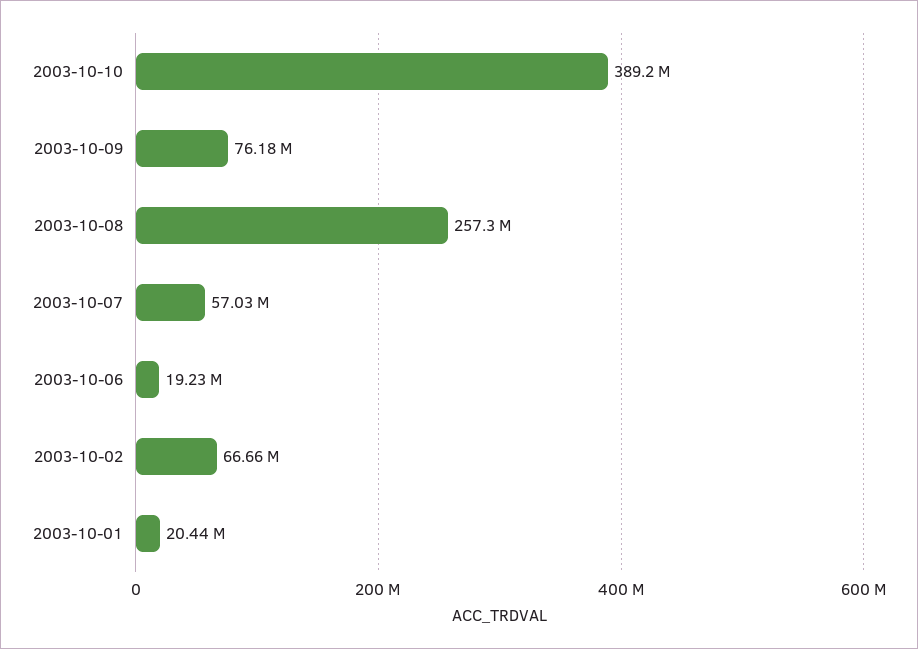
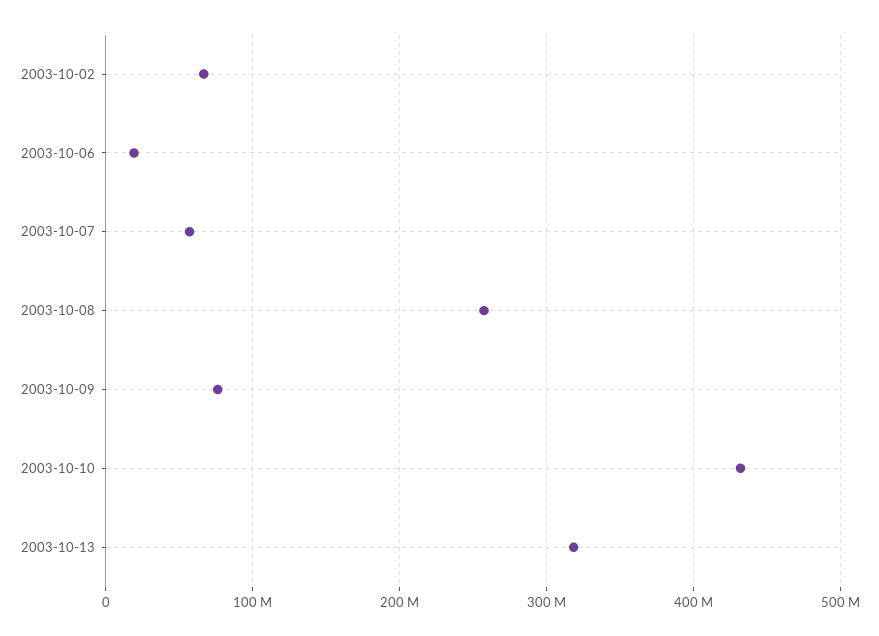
2003-10-10: 389200000 -> 430000000
2003-10-01: 20440000 -> none
2003-10-13: none -> 320000000

